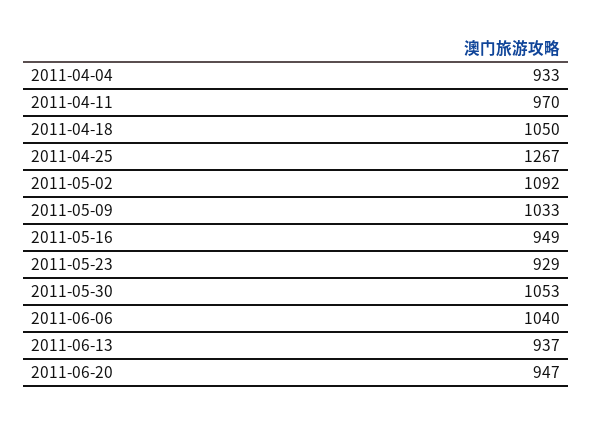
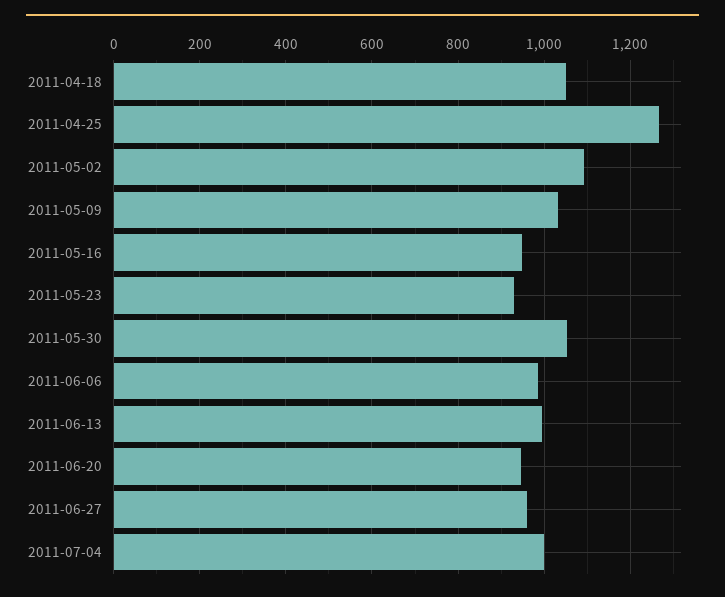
2011-04-04: 933 -> none
2011-04-11: 970 -> none
2011-06-06: 1040 -> 980
2011-06-13: 937 -> 1000
2011-06-27: none -> 960
2011-07-04: none -> 1000

